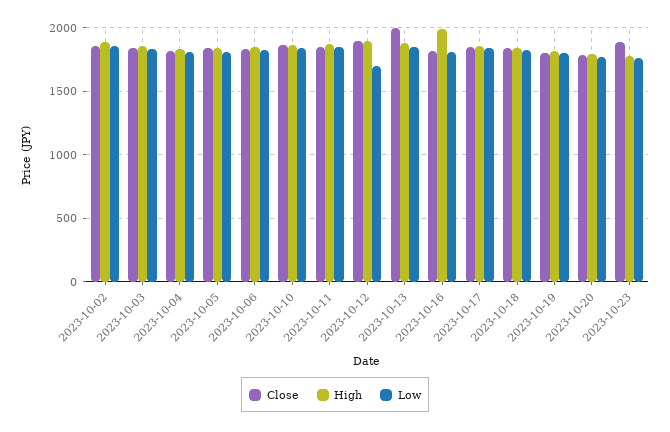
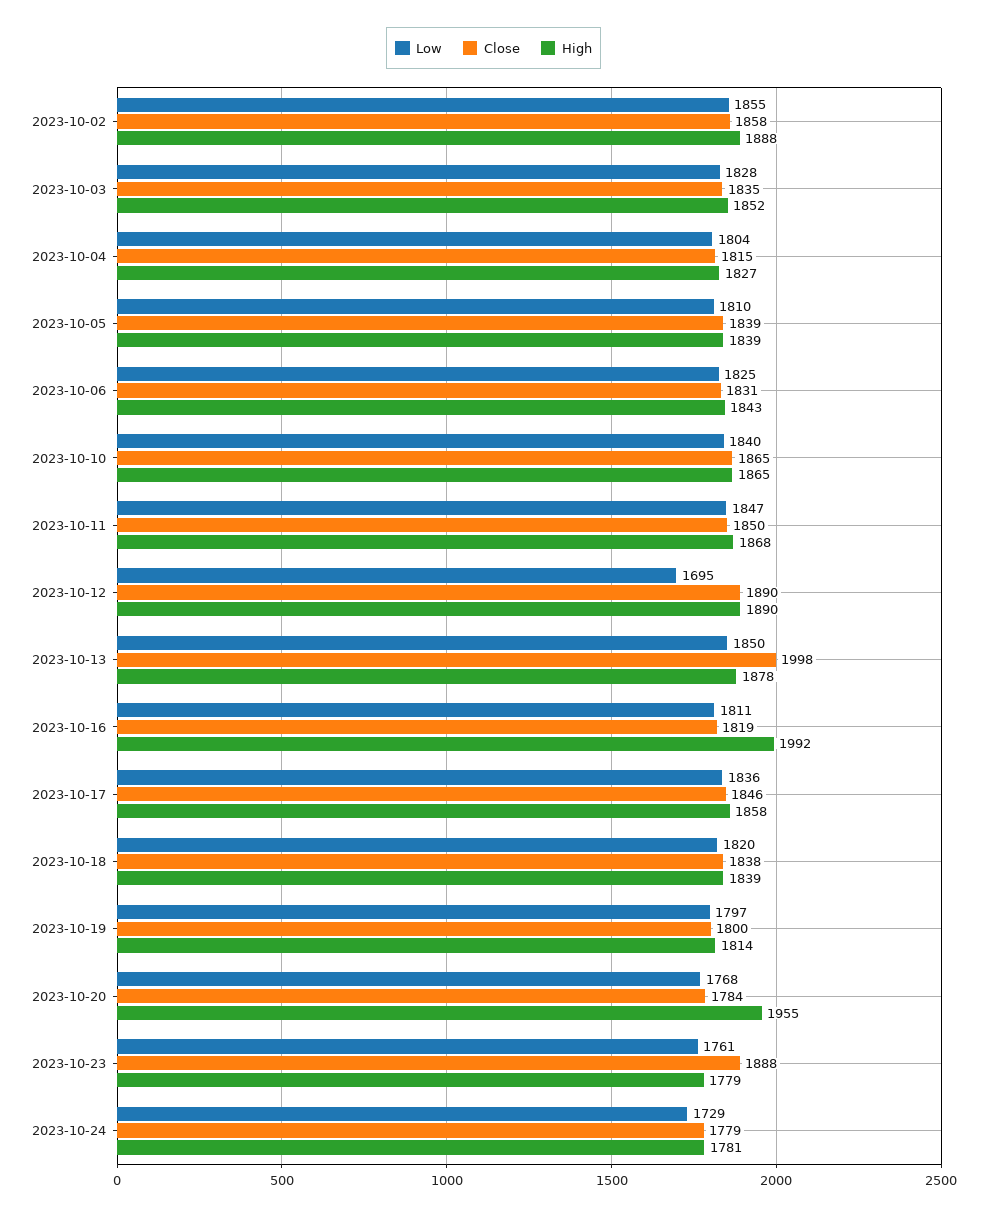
High, 2023-10-20: 1800 -> 1955
Low, 2023-10-24: none -> 1729
Close, 2023-10-24: none -> 1779
High, 2023-10-24: none -> 1781

